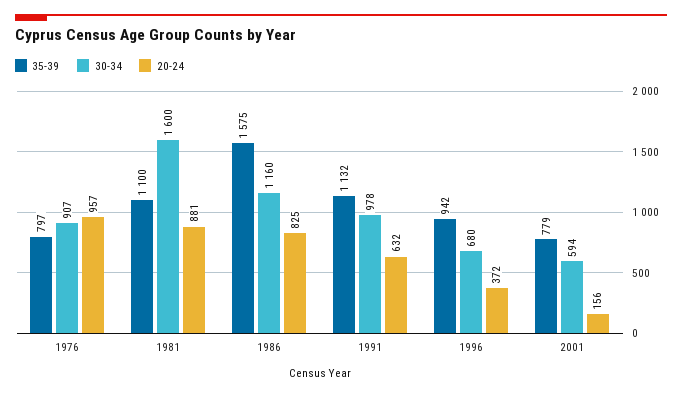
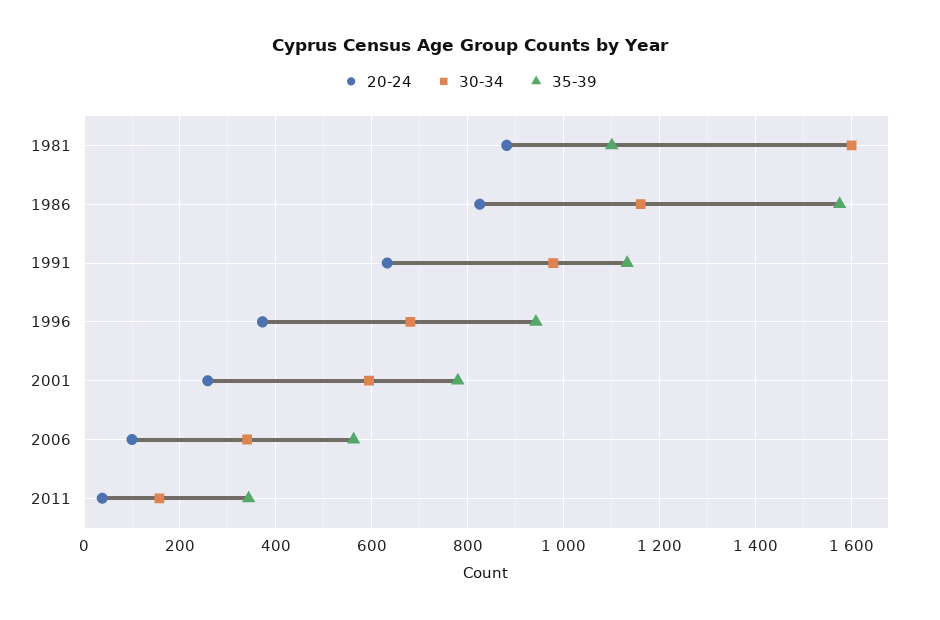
35-39, 1976: 797 -> none
30-34, 1976: 907 -> none
20-24, 1976: 957 -> none
20-24, 2001: 156 -> 260
20-24, 2006: none -> 100
30-34, 2006: none -> 340
35-39, 2006: none -> 560
20-24, 2011: none -> 40
30-34, 2011: none -> 160
35-39, 2011: none -> 340

